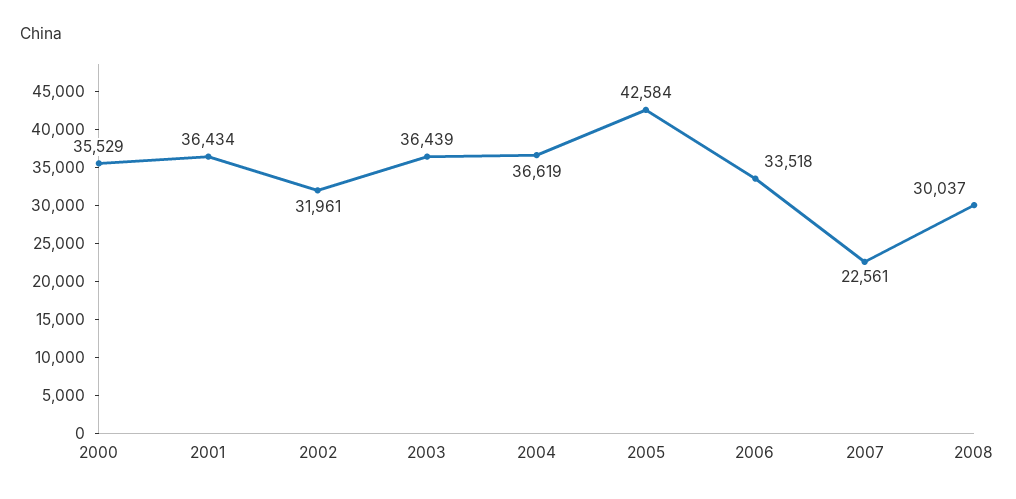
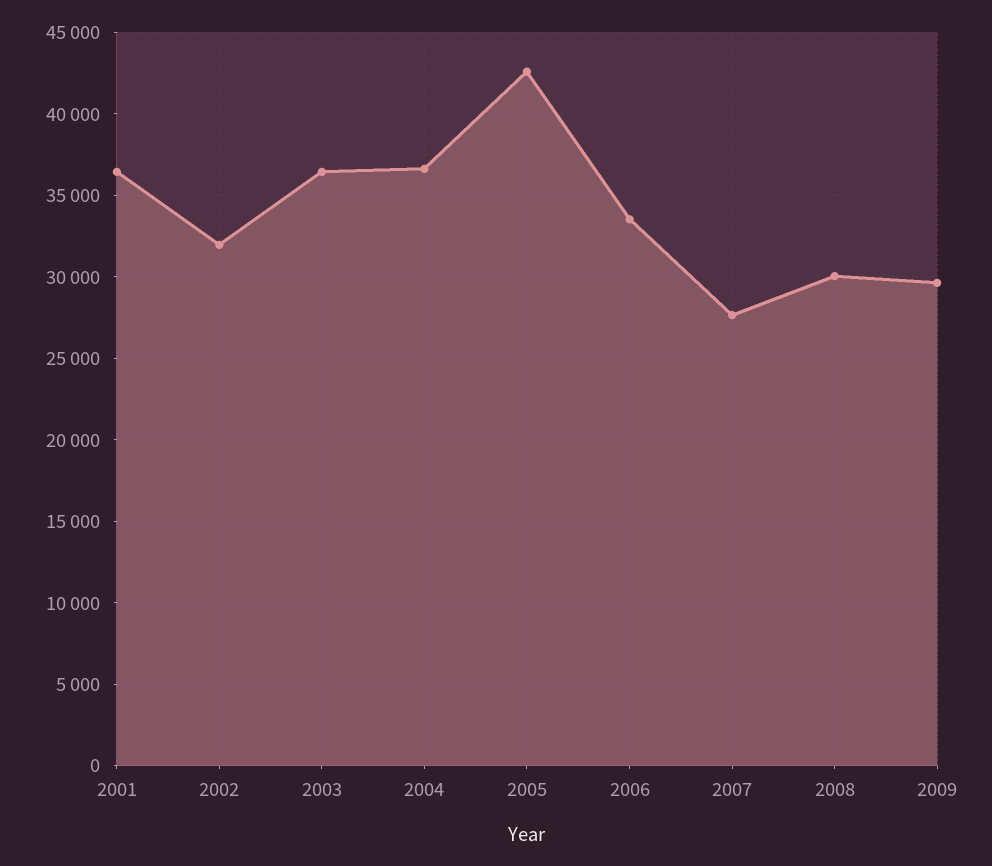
2000: 35529 -> none
2007: 22561 -> 27500
2009: none -> 29500

